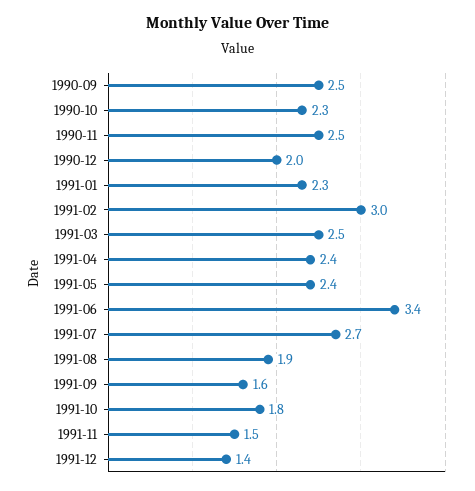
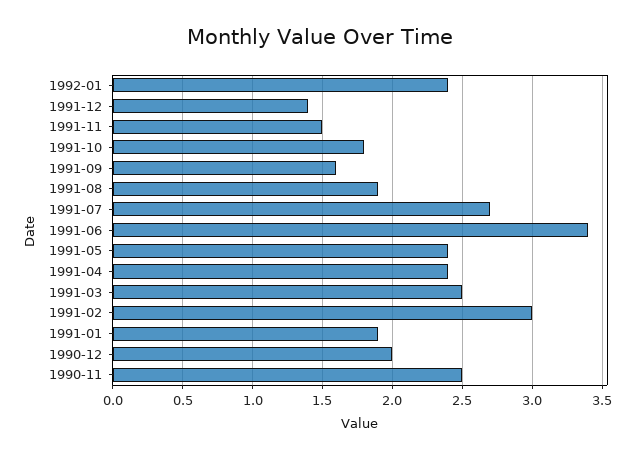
1990-09: 2.5 -> none
1990-10: 2.3 -> none
1991-01: 2.3 -> 1.9
1992-01: none -> 2.4

